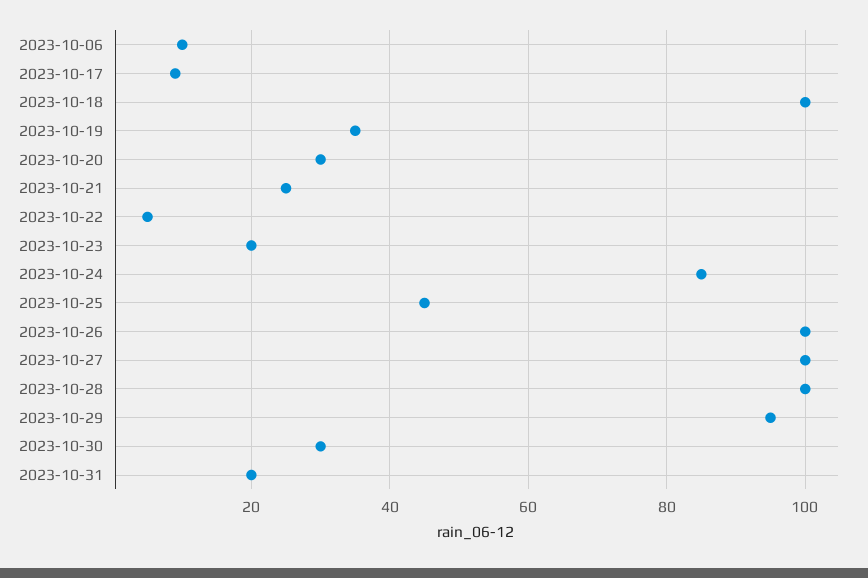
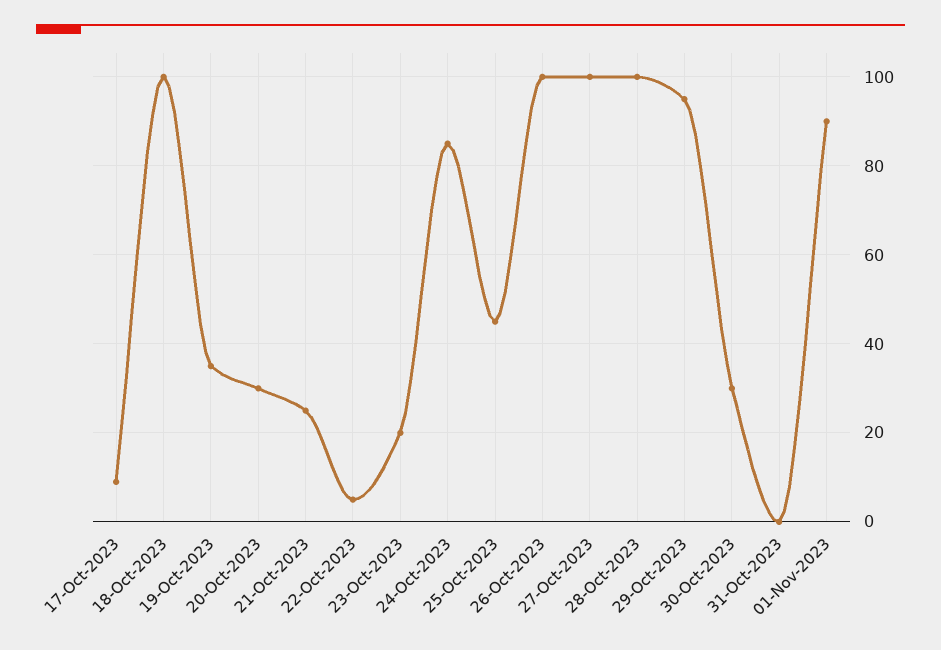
2023-10-06: 10 -> none
2023-10-31: 20 -> 0
01-Nov-2023: none -> 90

